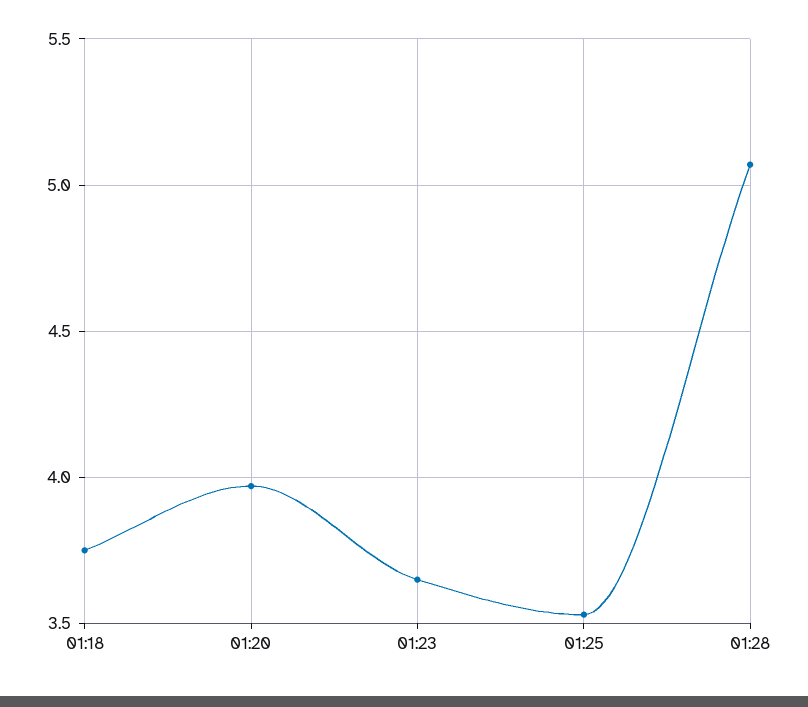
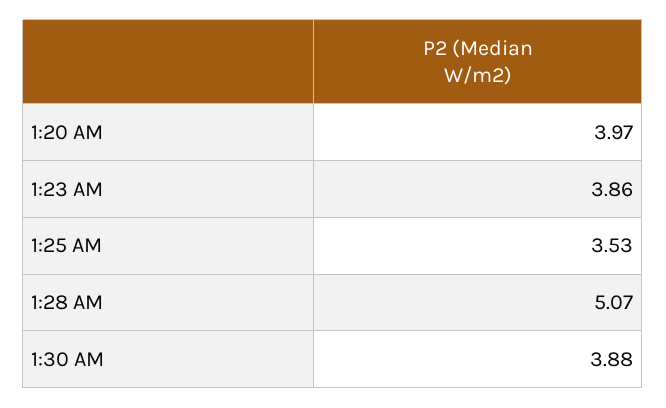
01:18: 3.75 -> none
01:23: 3.65 -> 3.86
1:30 AM: none -> 3.88

